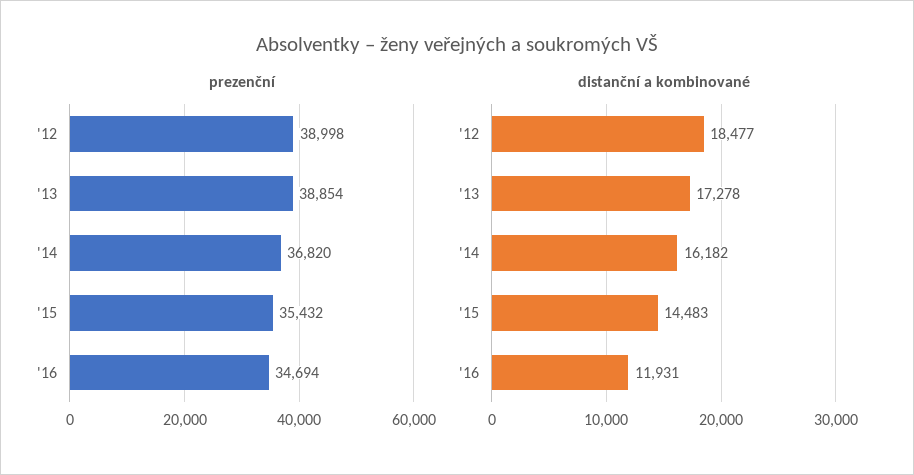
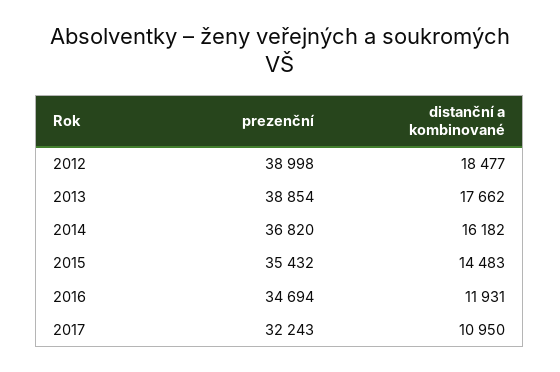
distanční a kombinované, '13: 17278 -> 17662
prezenční, 2017: none -> 32243
distanční a kombinované, 2017: none -> 10950

